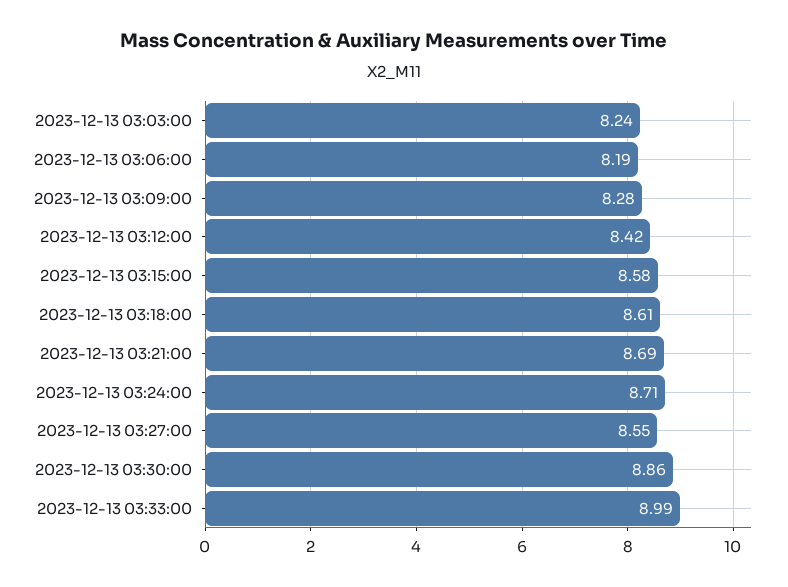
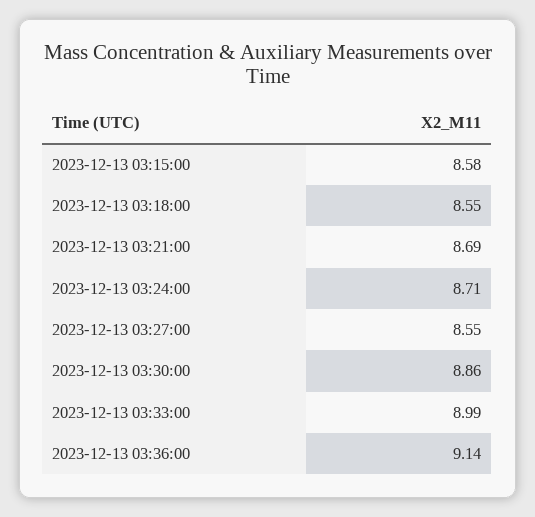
2023-12-13 03:03:00: 8.24 -> none
2023-12-13 03:06:00: 8.19 -> none
2023-12-13 03:09:00: 8.28 -> none
2023-12-13 03:12:00: 8.42 -> none
2023-12-13 03:18:00: 8.61 -> 8.55
2023-12-13 03:36:00: none -> 9.14

